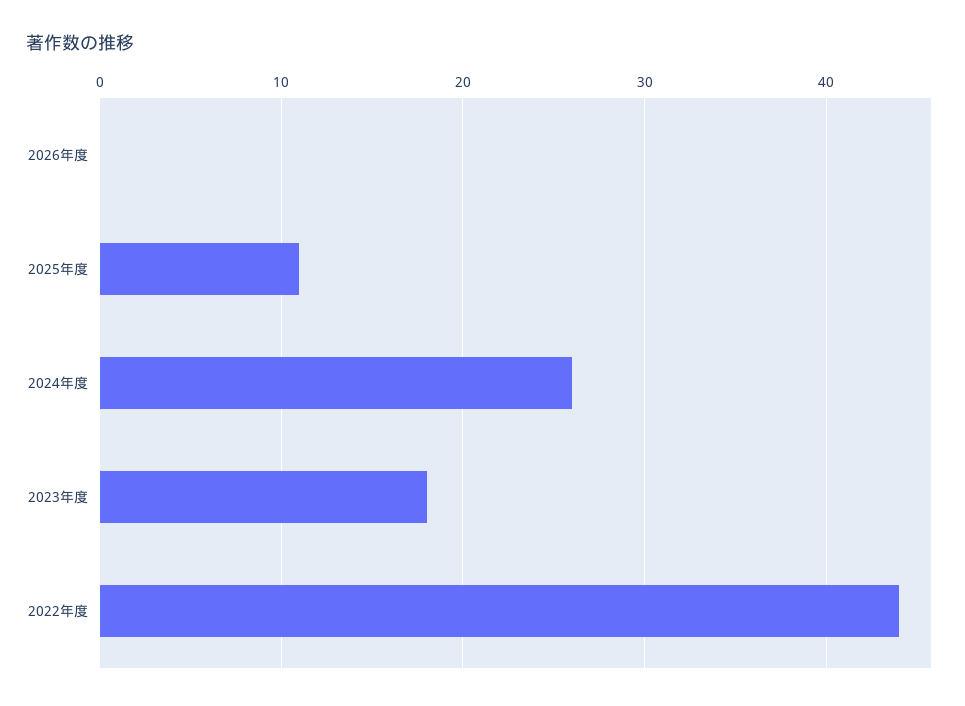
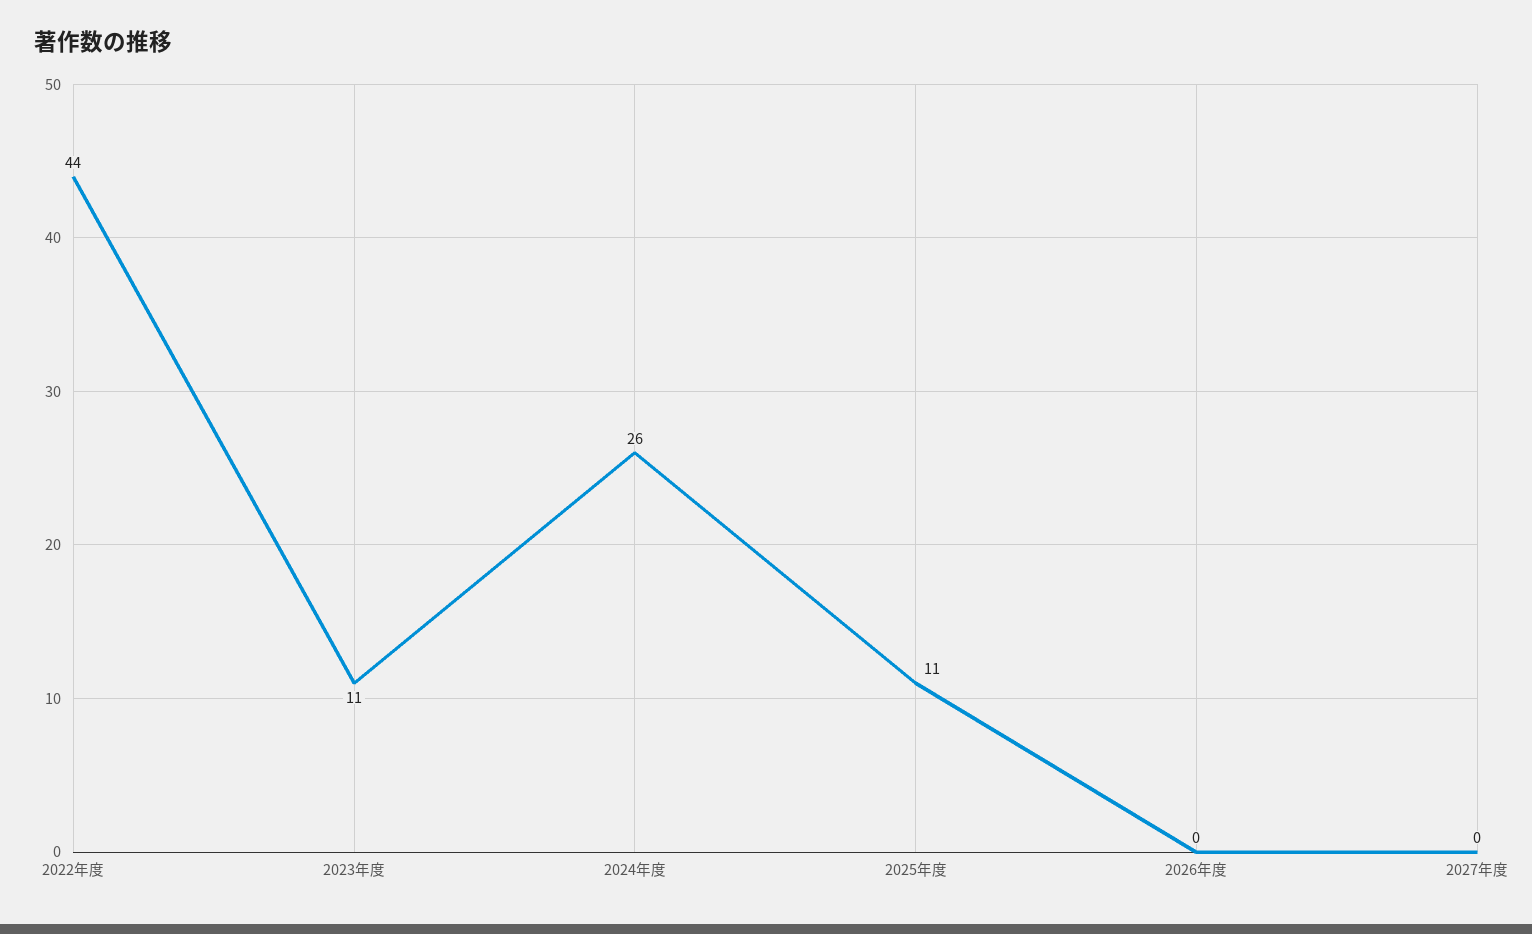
2023年度: 18 -> 11
2027年度: none -> 0

